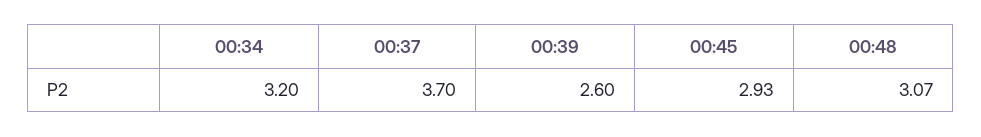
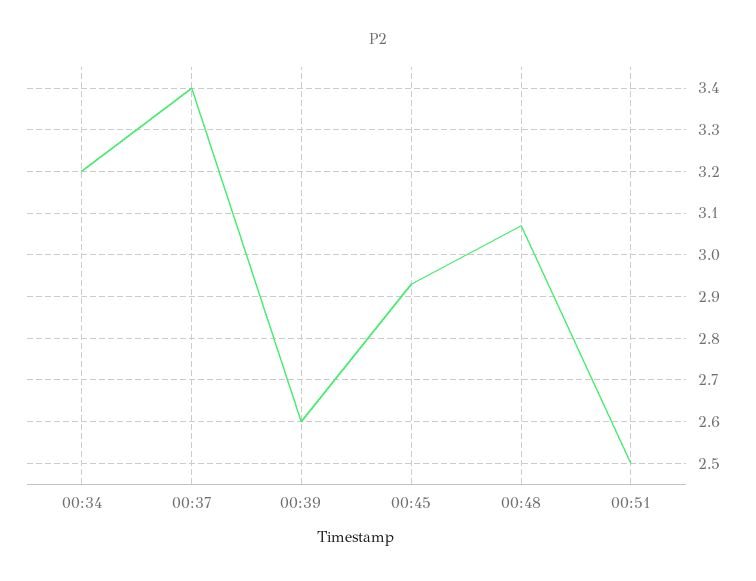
00:37: 3.7 -> 3.4
00:51: none -> 2.5

